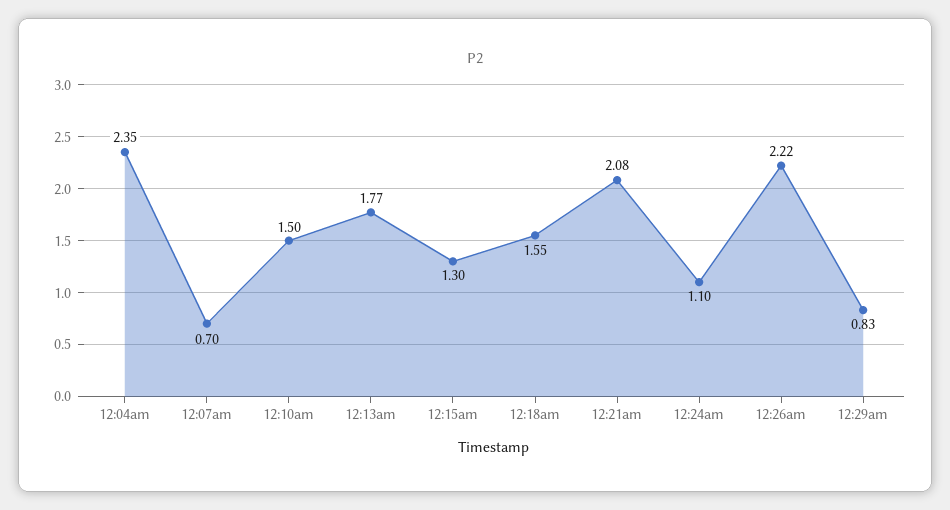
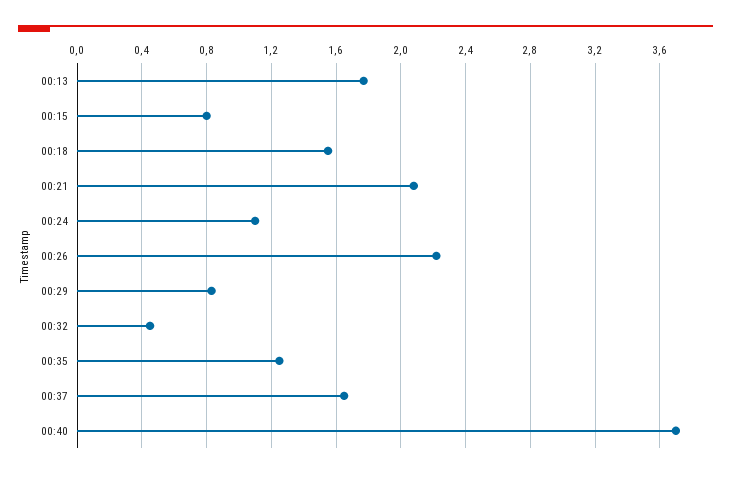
12:04am: 2.35 -> none
12:07am: 0.7 -> none
12:10am: 1.5 -> none
12:15am: 1.3 -> 0.8
00:32: none -> 0.45
00:35: none -> 1.25
00:37: none -> 1.65
00:40: none -> 3.7

